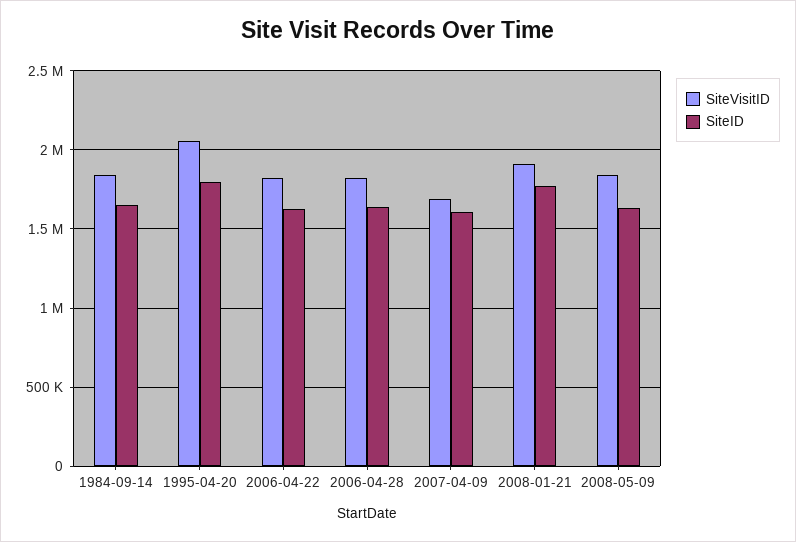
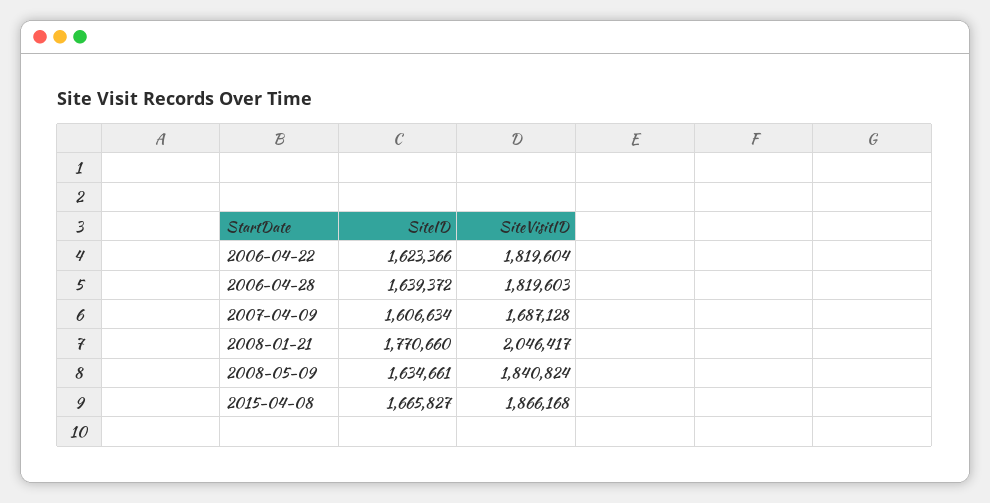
SiteVisitID, 1984-09-14: 1850000 -> none
SiteID, 1984-09-14: 1650000 -> none
SiteVisitID, 1995-04-20: 2050000 -> none
SiteID, 1995-04-20: 1800000 -> none
SiteVisitID, 2008-01-21: 1900000 -> 2046417
SiteID, 2015-04-08: none -> 1665827
SiteVisitID, 2015-04-08: none -> 1866168

